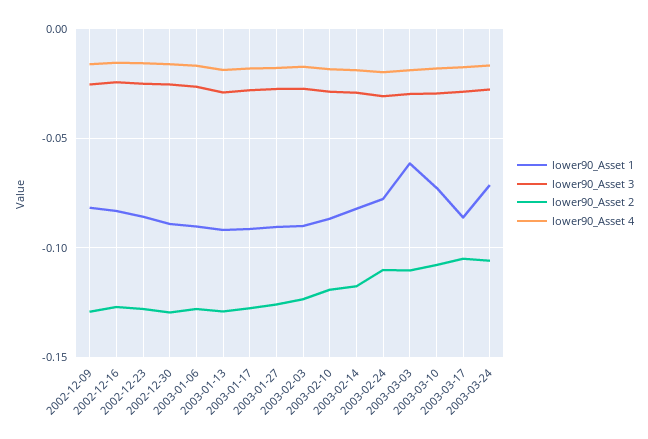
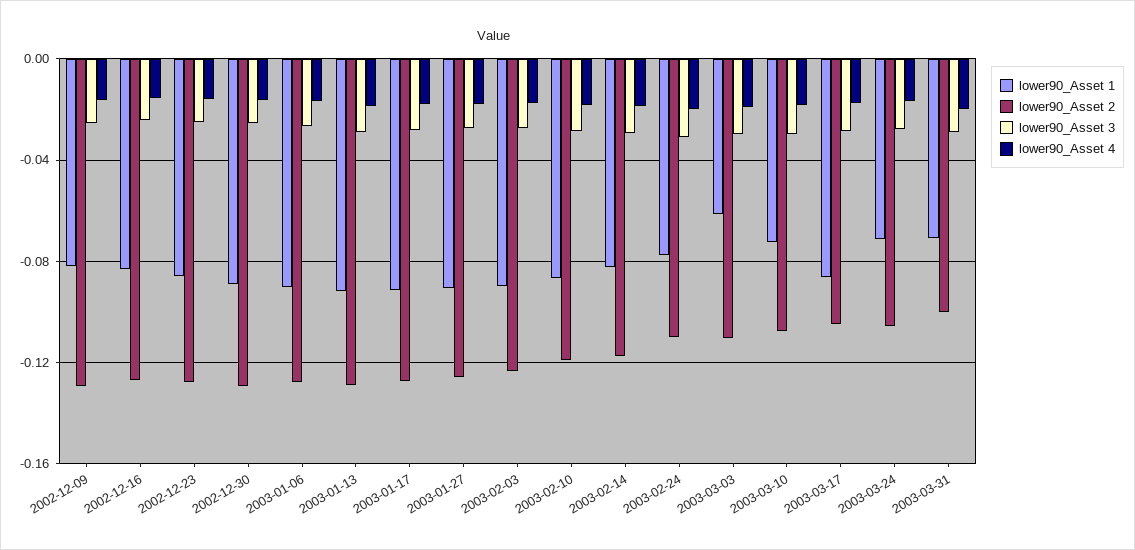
lower90_Asset 1, 2003-03-31: none -> -0.07
lower90_Asset 2, 2003-03-31: none -> -0.1
lower90_Asset 3, 2003-03-31: none -> -0.03
lower90_Asset 4, 2003-03-31: none -> -0.02

